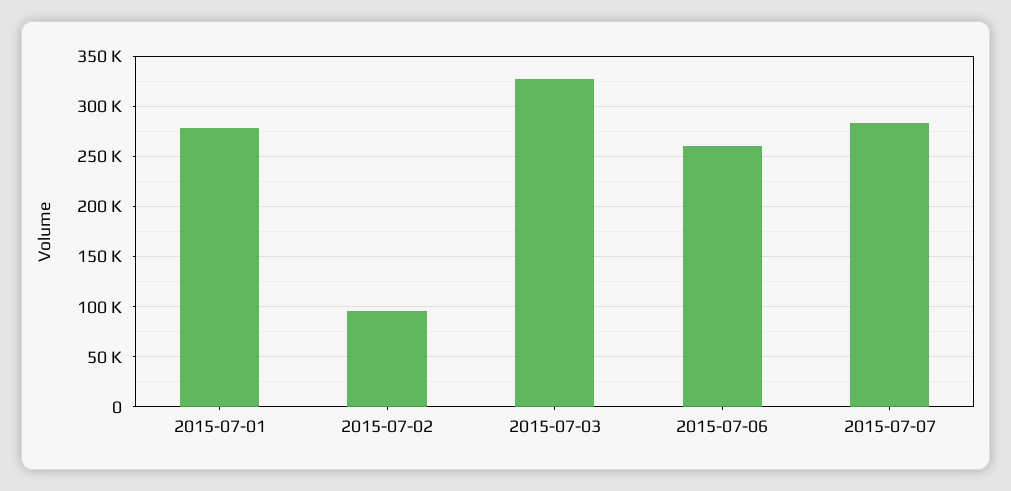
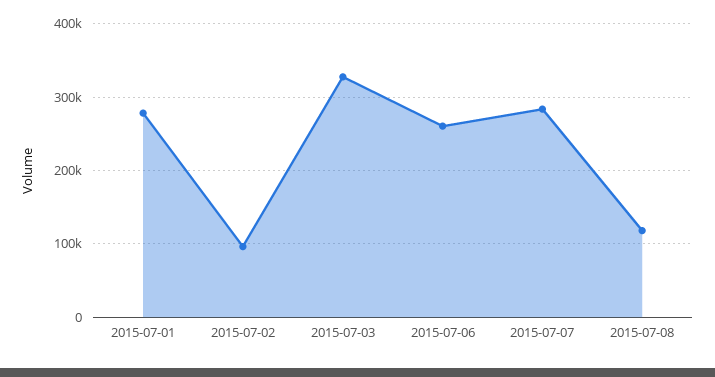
2015-07-08: none -> 120000

